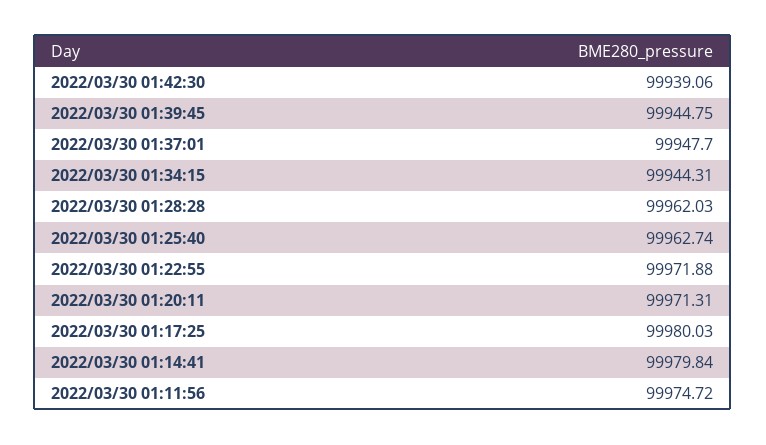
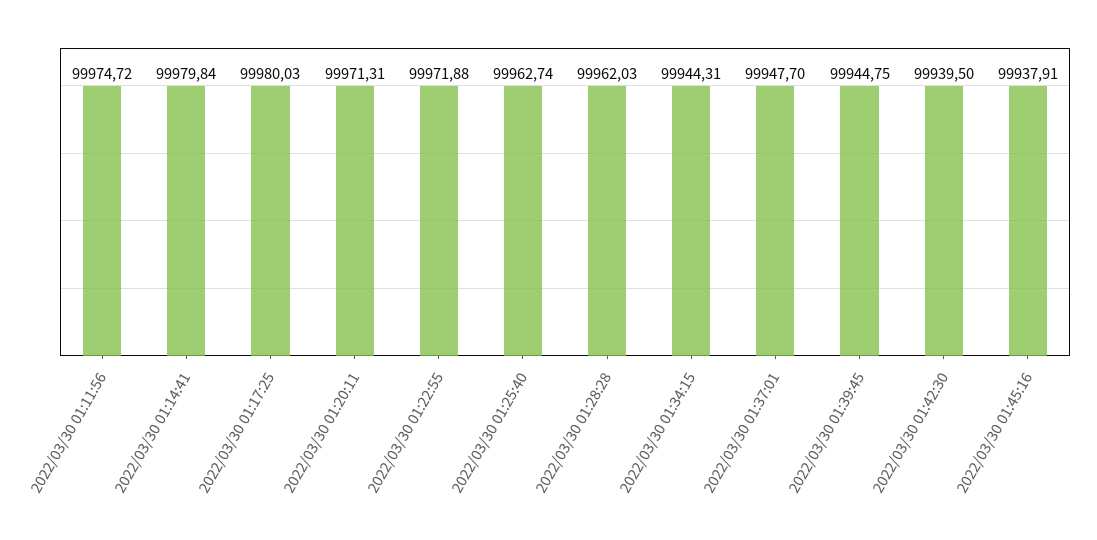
2022/03/30 01:42:30: 99939.06 -> 99939.5
2022/03/30 01:45:16: none -> 99937.91

